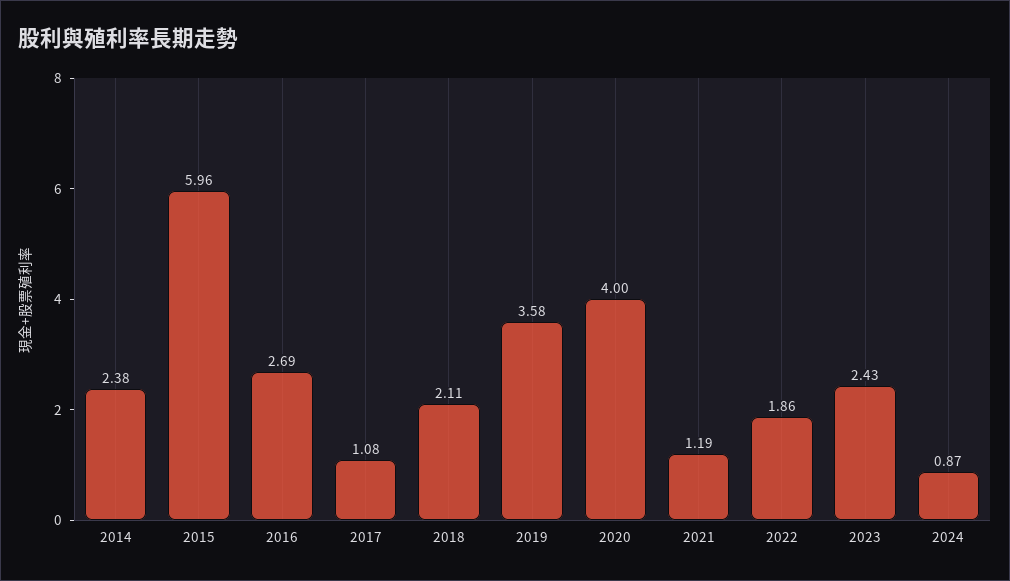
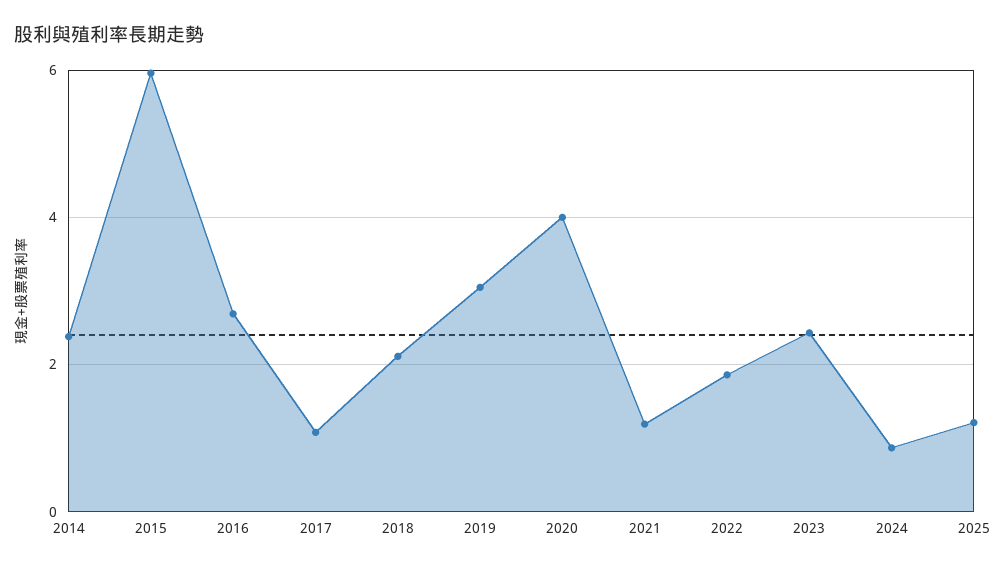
2019: 3.58 -> 3
2025: none -> 1.2

